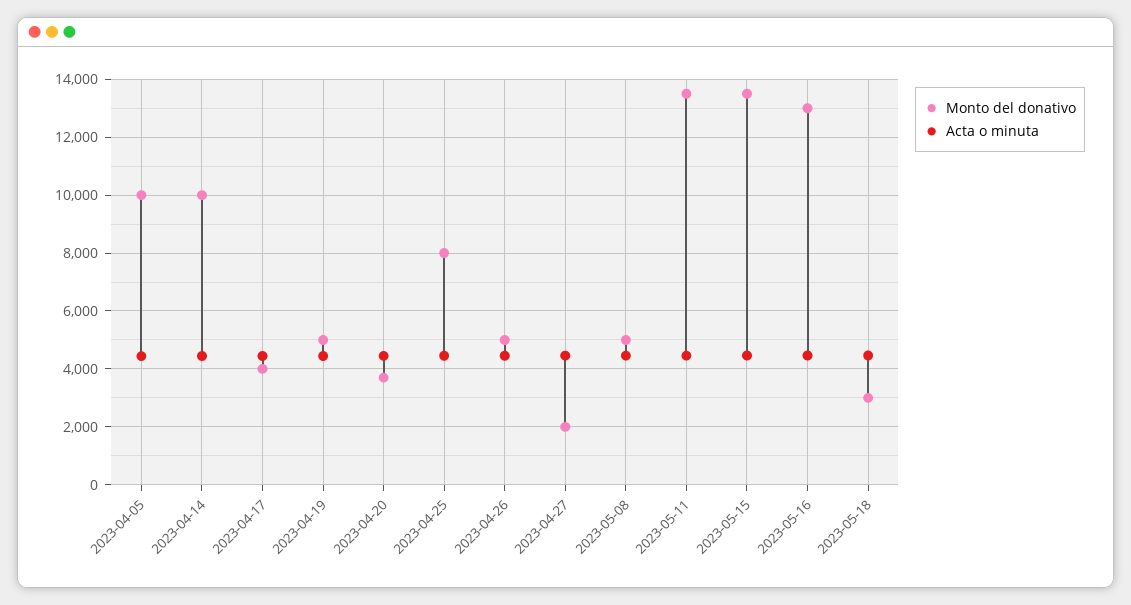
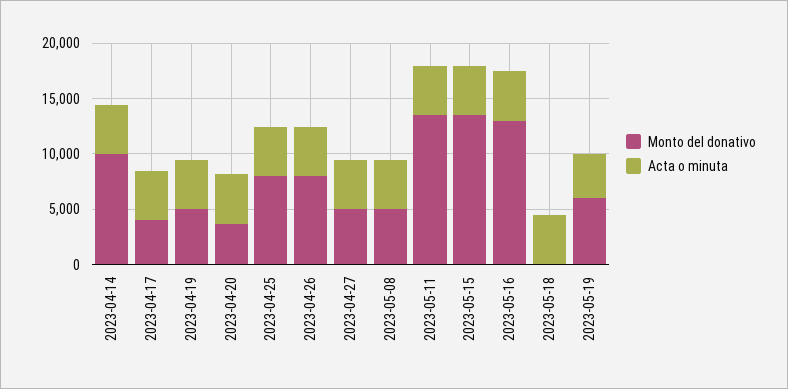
Monto del donativo, 2023-04-05: 10000 -> none
Acta o minuta, 2023-04-05: 4500 -> none
Monto del donativo, 2023-04-26: 5000 -> 8000
Monto del donativo, 2023-04-27: 2000 -> 5000
Monto del donativo, 2023-05-18: 3000 -> 0
Monto del donativo, 2023-05-19: none -> 6000
Acta o minuta, 2023-05-19: none -> 4000

